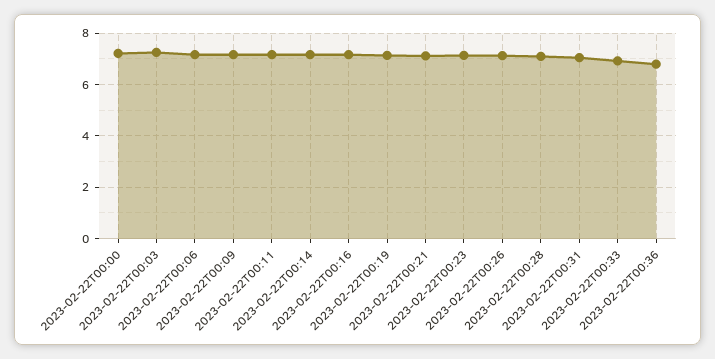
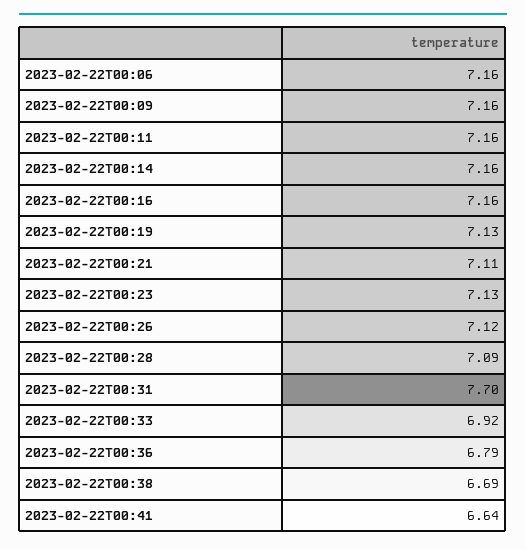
2023-02-22T00:00: 7.25 -> none
2023-02-22T00:03: 7.25 -> none
2023-02-22T00:31: 7 -> 7.7
2023-02-22T00:38: none -> 6.69
2023-02-22T00:41: none -> 6.64

